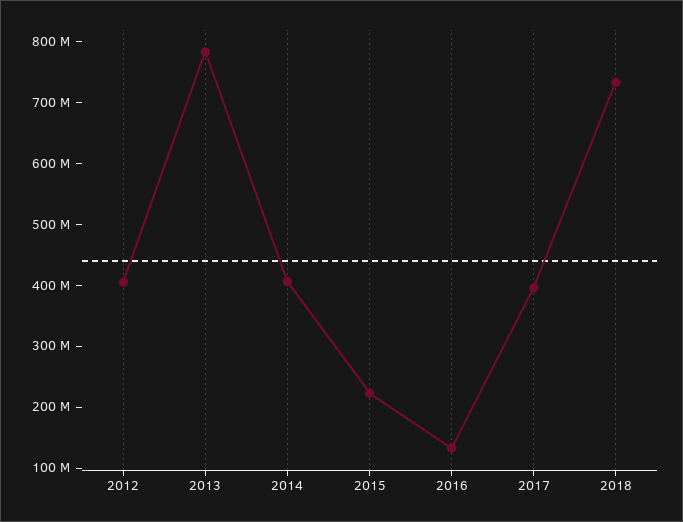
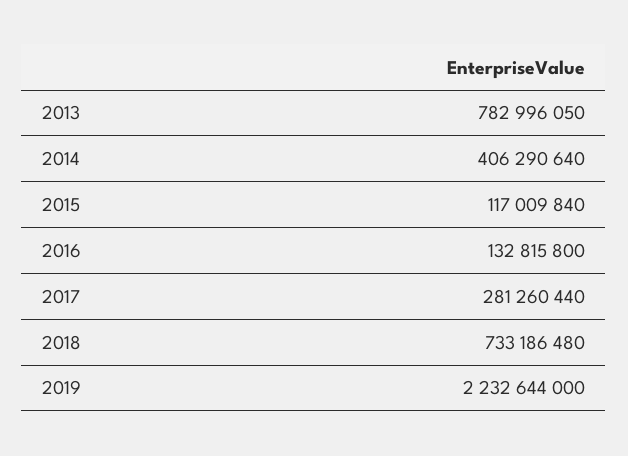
2012: 400000000 -> none
2015: 220000000 -> 117009840
2017: 400000000 -> 281260440
2019: none -> 2232644000

